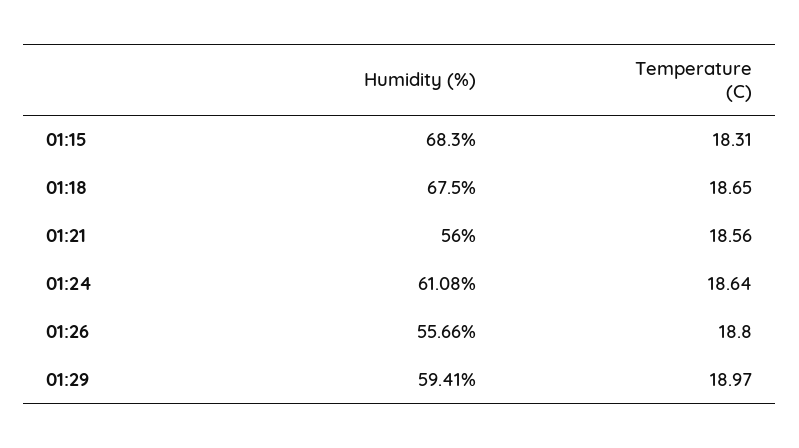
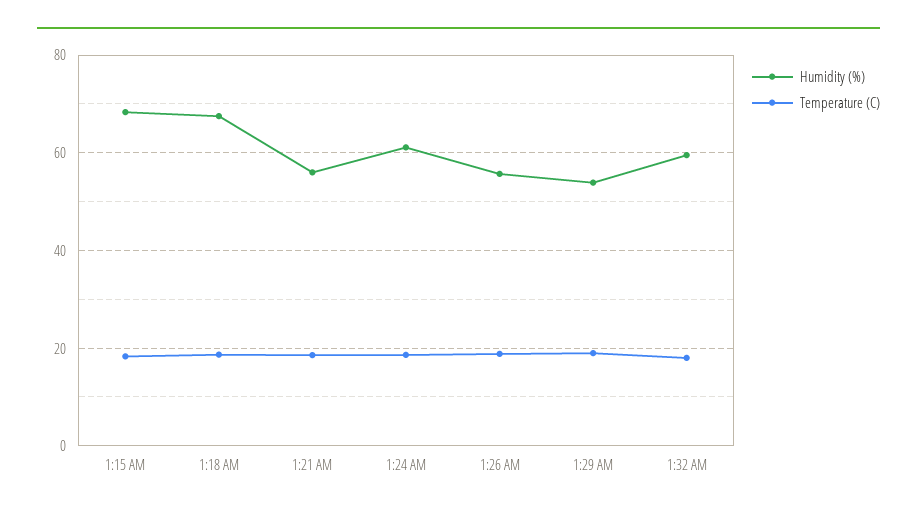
Humidity (%), 01:29: 59.41 -> 54
Humidity (%), 1:32 AM: none -> 60
Temperature (C), 1:32 AM: none -> 18

